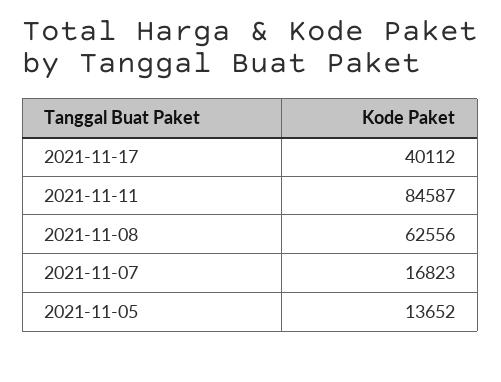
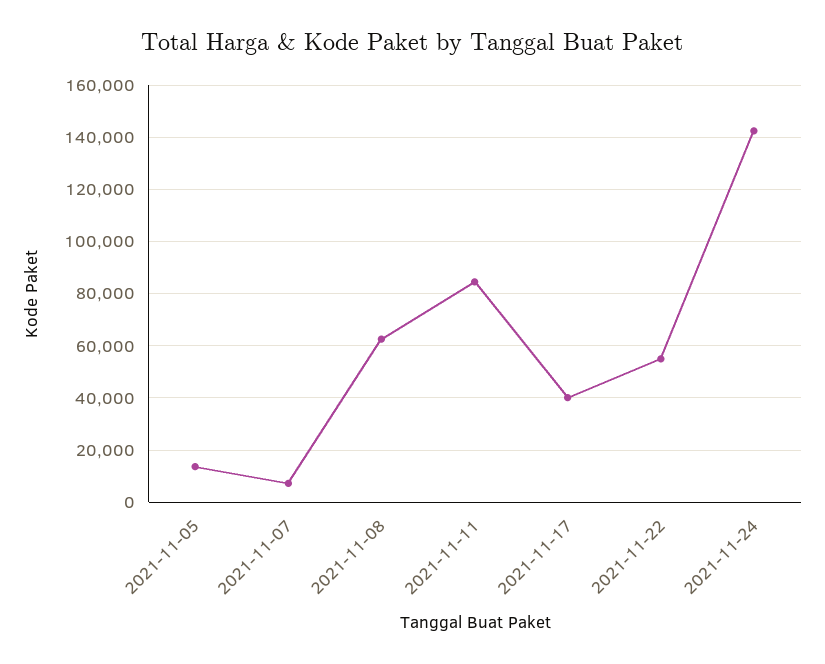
2021-11-07: 16823 -> 7500
2021-11-22: none -> 55000
2021-11-24: none -> 142500

